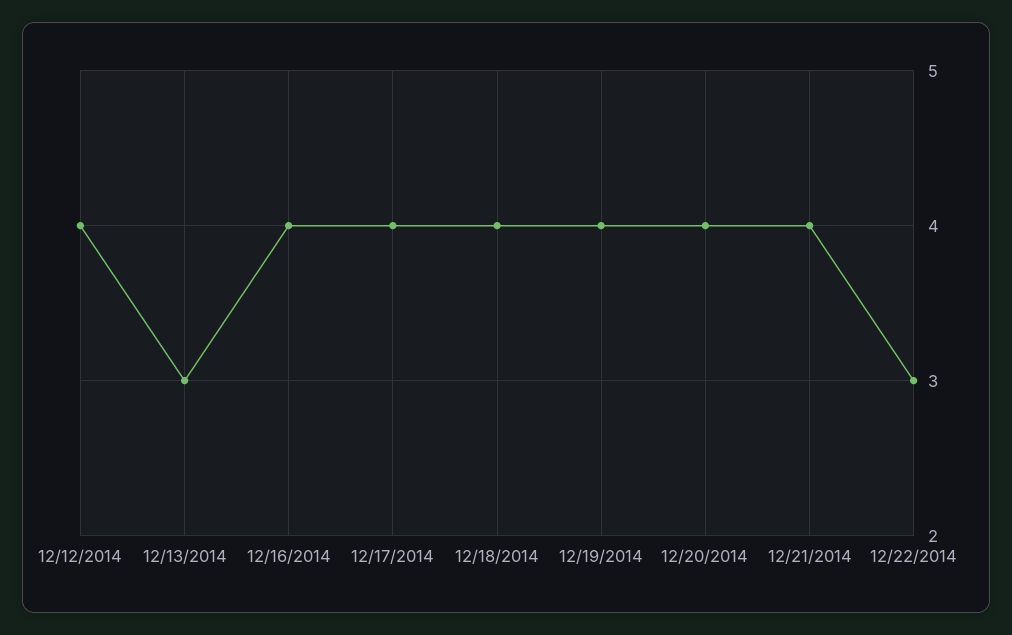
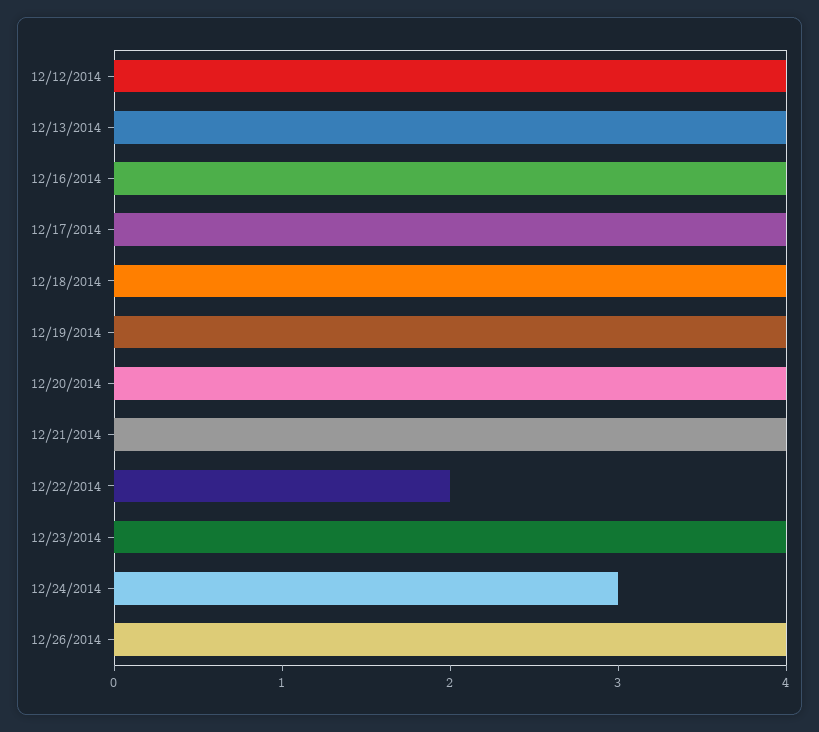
12/13/2014: 3 -> 4
12/22/2014: 3 -> 2
12/23/2014: none -> 4
12/24/2014: none -> 3
12/26/2014: none -> 4

